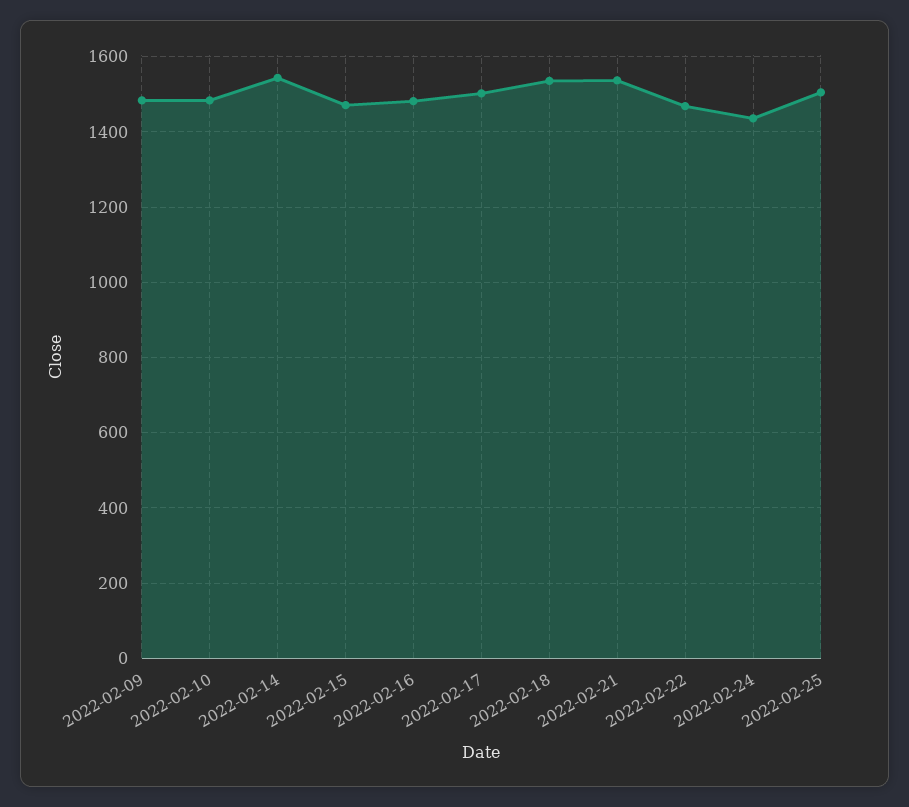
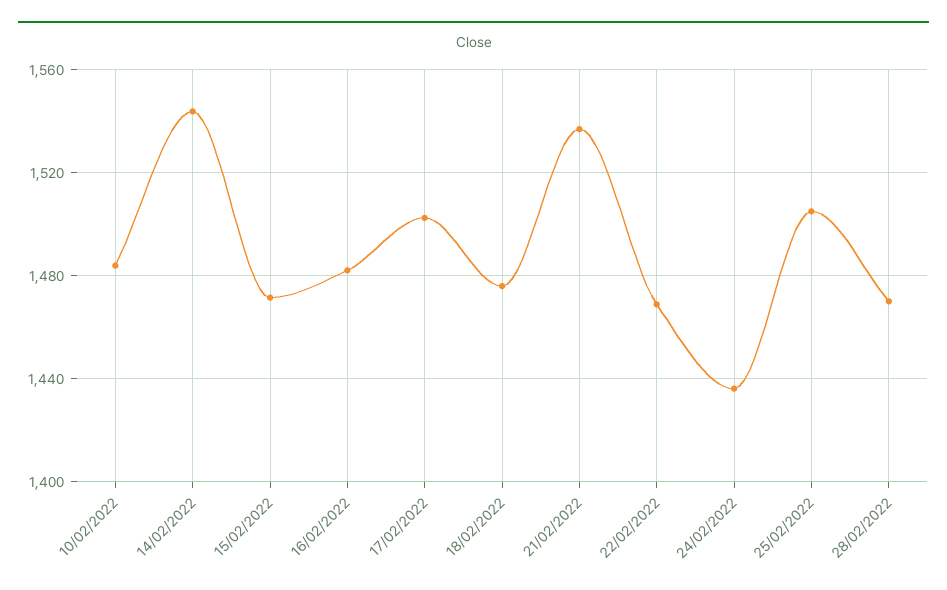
2022-02-09: 1480 -> none
2022-02-18: 1540 -> 1475
28/02/2022: none -> 1470

